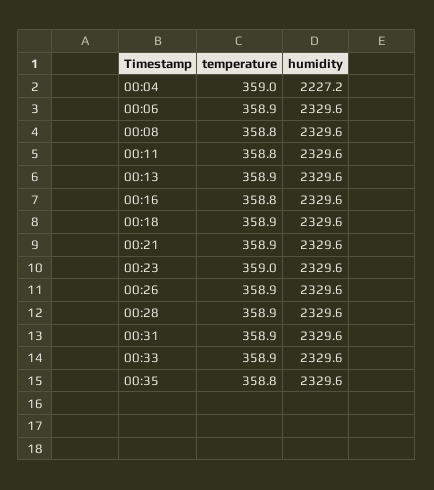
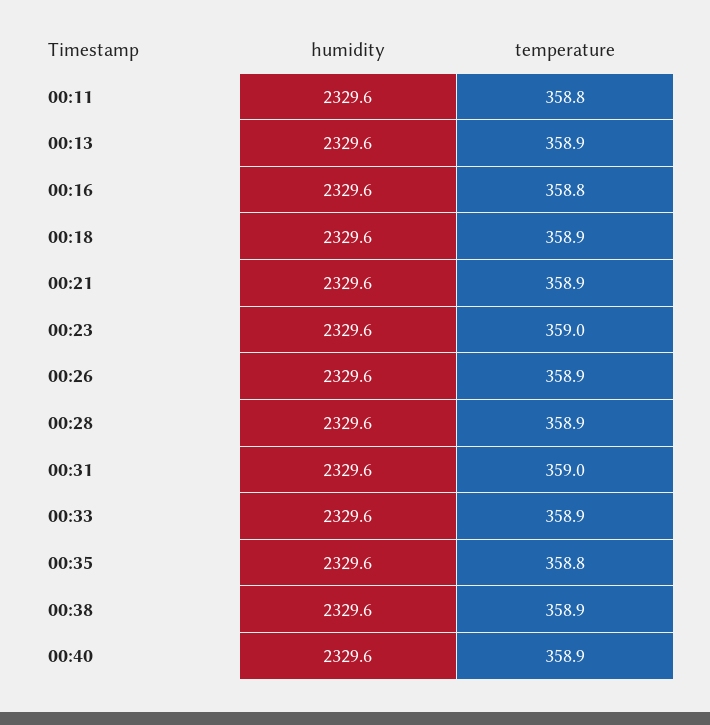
temperature, 00:04: 359 -> none
humidity, 00:04: 2227.2 -> none
temperature, 00:06: 358.9 -> none
humidity, 00:06: 2329.6 -> none
temperature, 00:08: 358.8 -> none
humidity, 00:08: 2329.6 -> none
temperature, 00:31: 358.9 -> 359
humidity, 00:38: none -> 2329.6
temperature, 00:38: none -> 358.9
humidity, 00:40: none -> 2329.6
temperature, 00:40: none -> 358.9

